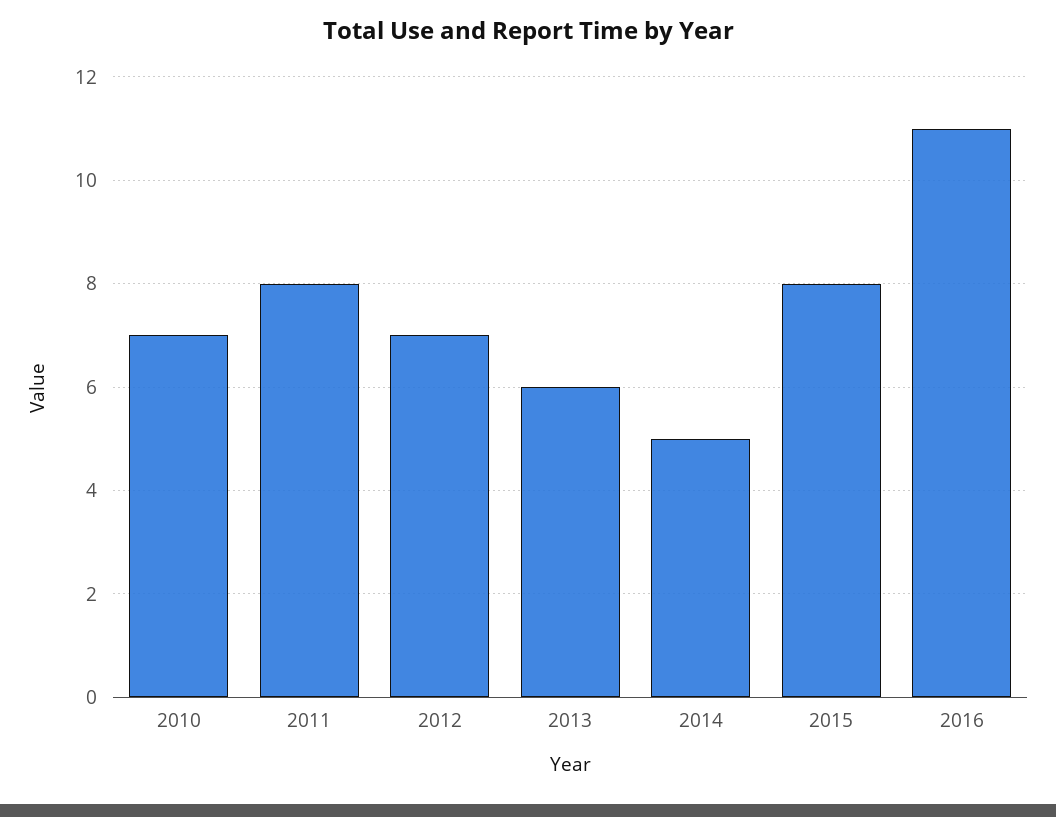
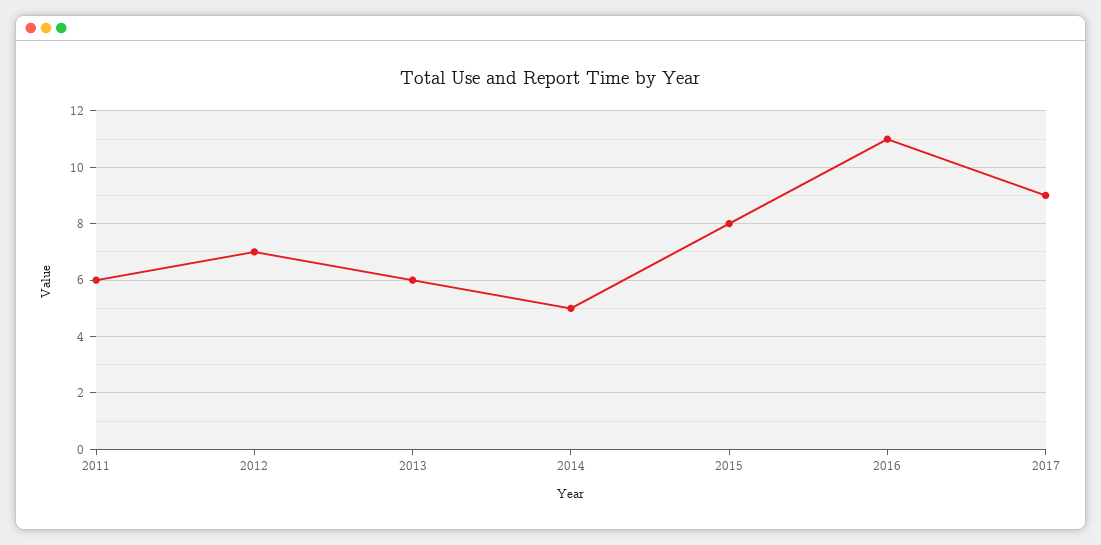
2010: 7 -> none
2011: 8 -> 6
2017: none -> 9

